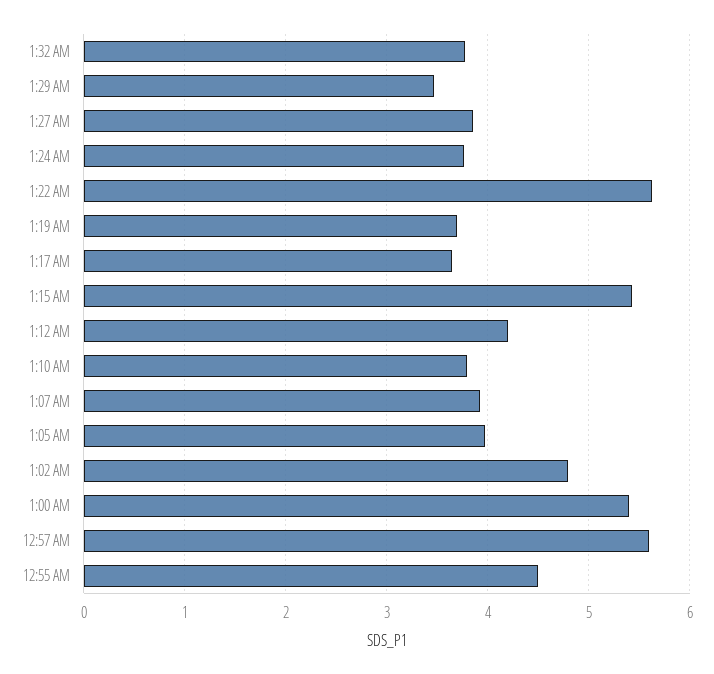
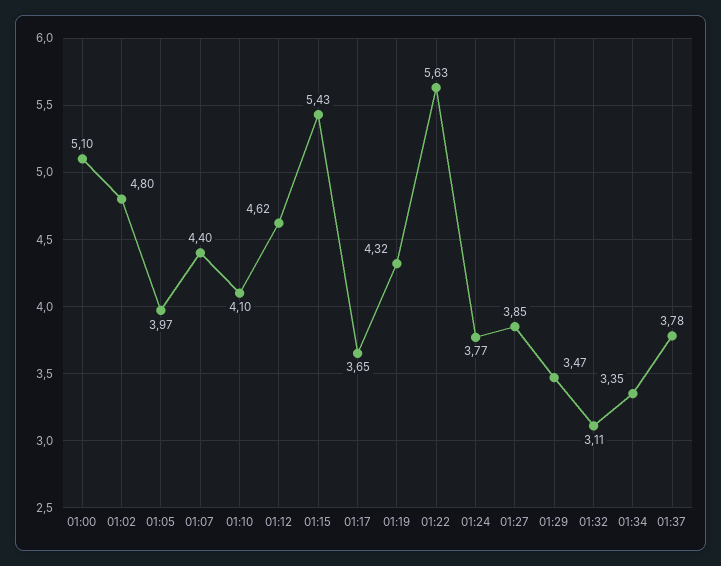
1:32 AM: 3.8 -> 3.11
1:19 AM: 3.7 -> 4.32
1:12 AM: 4.2 -> 4.62
1:10 AM: 3.8 -> 4.1
1:07 AM: 3.9 -> 4.4
1:00 AM: 5.4 -> 5.1
12:57 AM: 5.6 -> none
12:55 AM: 4.5 -> none
01:34: none -> 3.35
01:37: none -> 3.78

